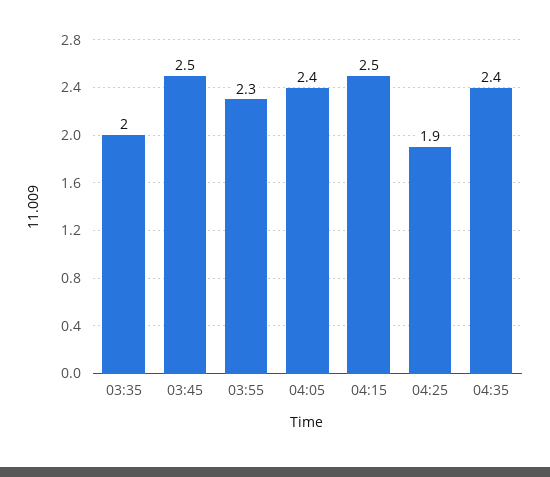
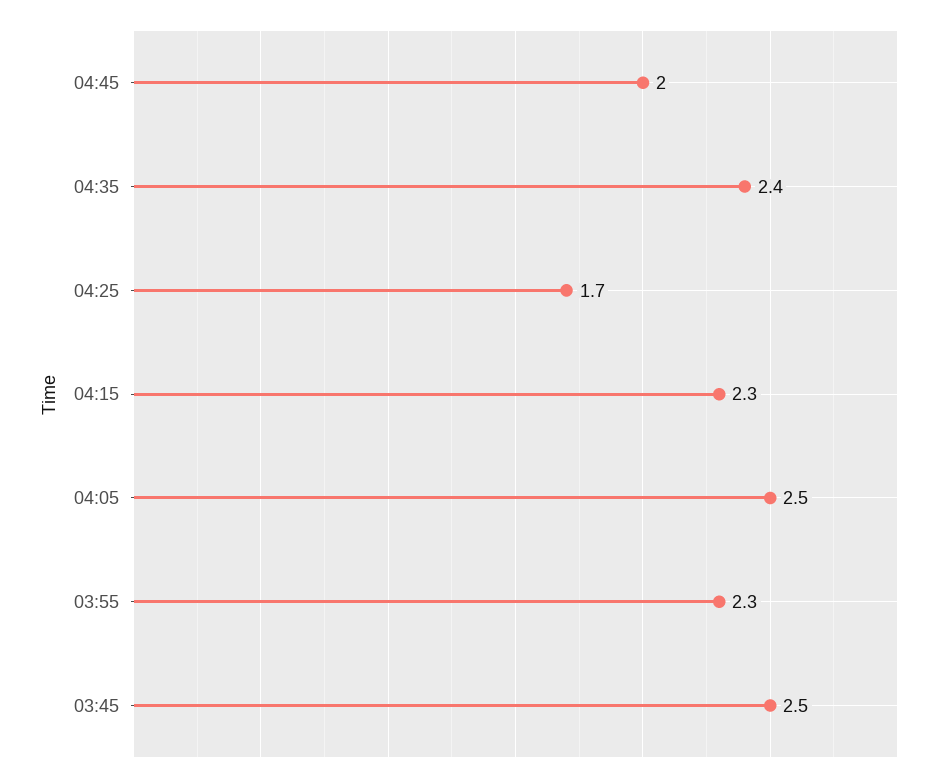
03:35: 2 -> none
04:05: 2.4 -> 2.5
04:15: 2.5 -> 2.3
04:25: 1.9 -> 1.7
04:45: none -> 2

